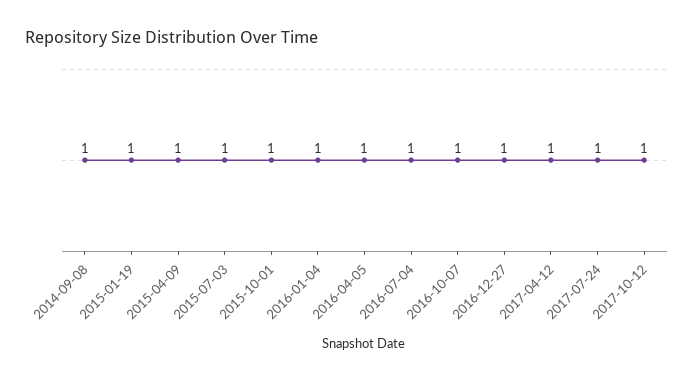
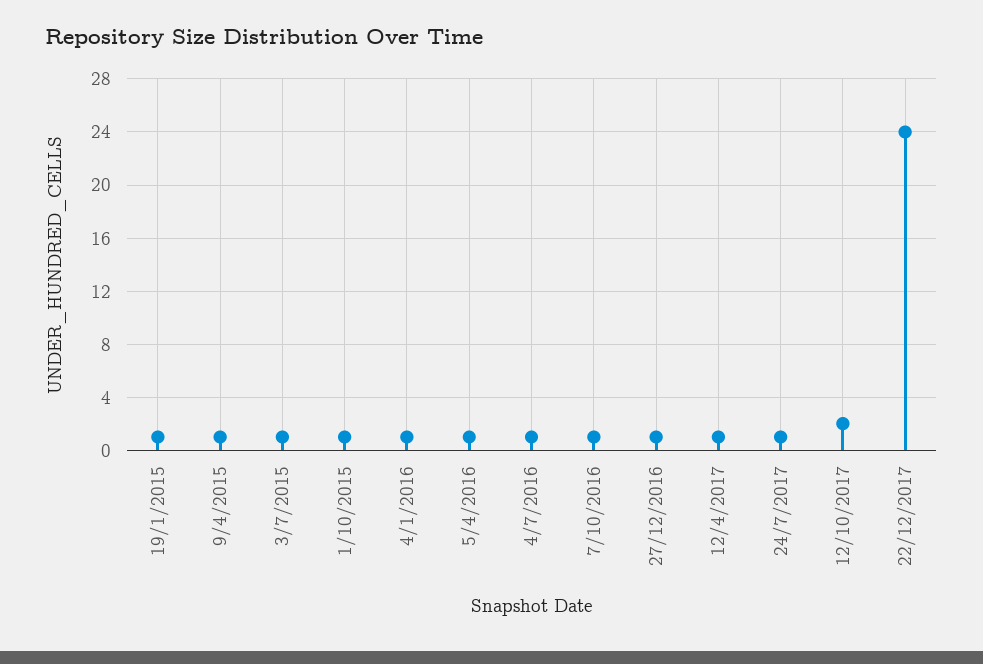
2014-09-08: 1 -> none
2017-10-12: 1 -> 2
22/12/2017: none -> 24

